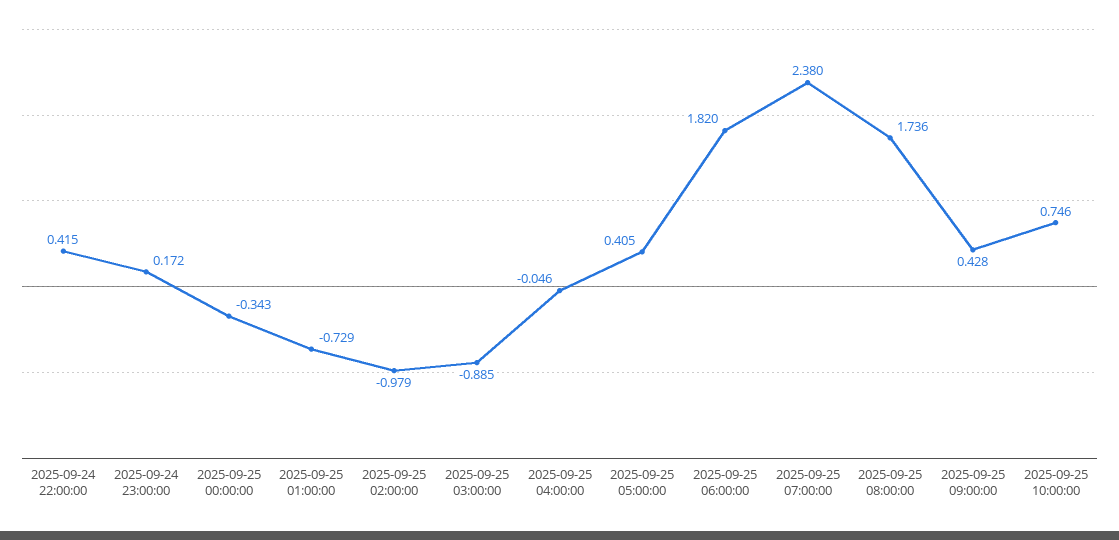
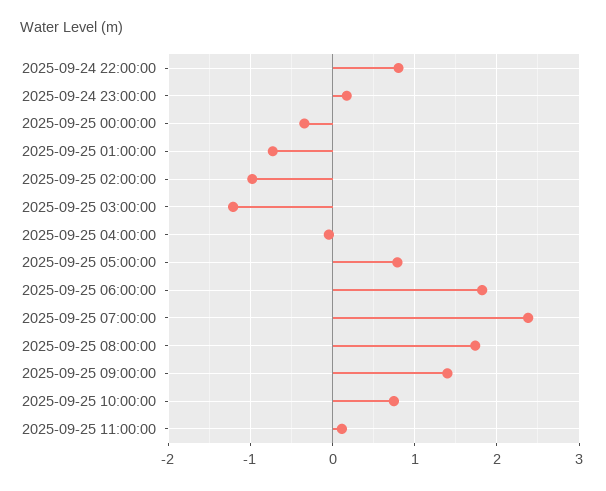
2025-09-24 22:00:00: 0.415 -> 0.8
2025-09-25 03:00:00: -0.885 -> -1.2
2025-09-25 05:00:00: 0.405 -> 0.8
2025-09-25 09:00:00: 0.428 -> 1.4
2025-09-25 11:00:00: none -> 0.1

